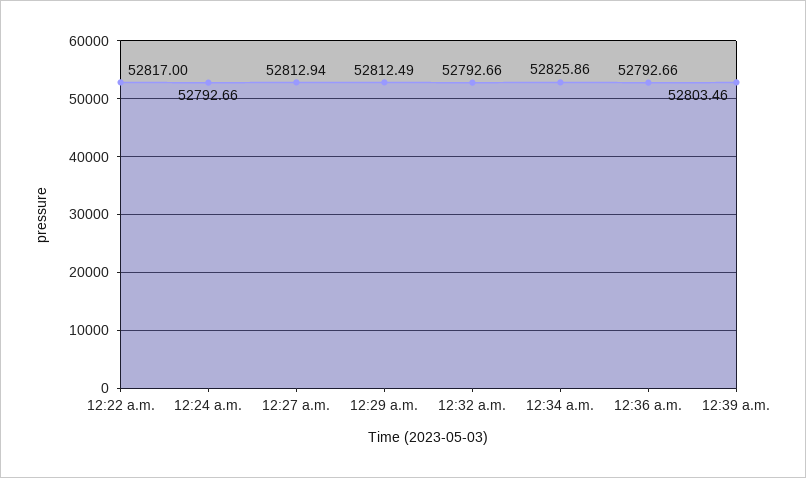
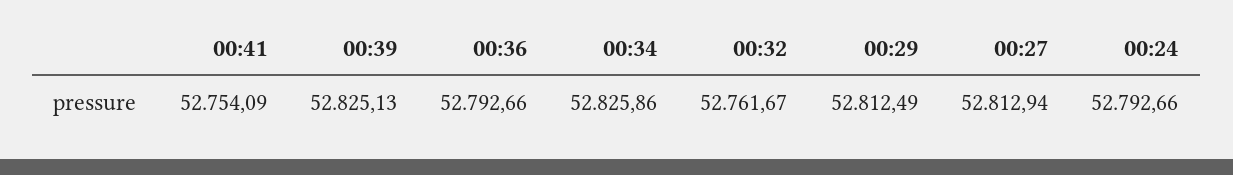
12:22 a.m.: 52817 -> none
12:32 a.m.: 52792.66 -> 52761.67
12:39 a.m.: 52803.46 -> 52825.13
00:41: none -> 52754.09

